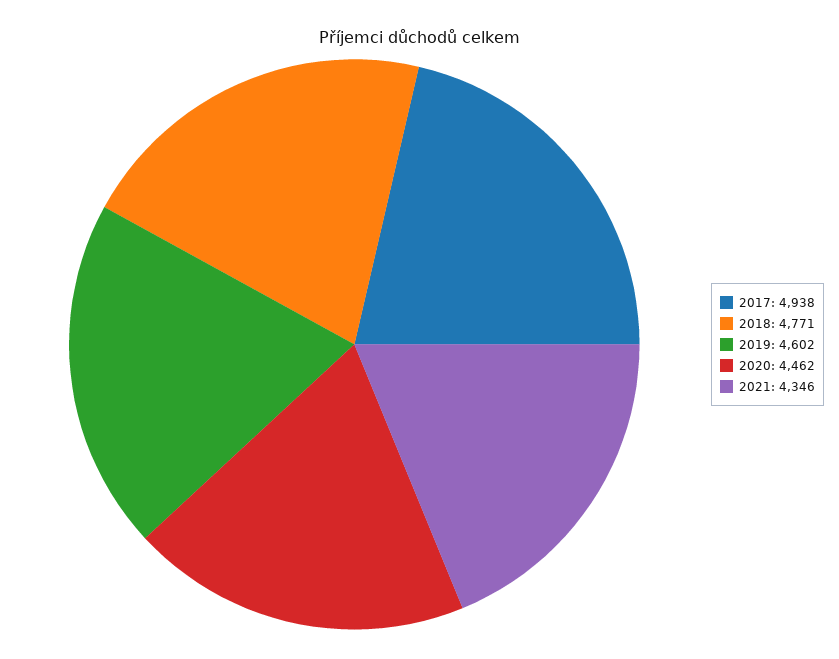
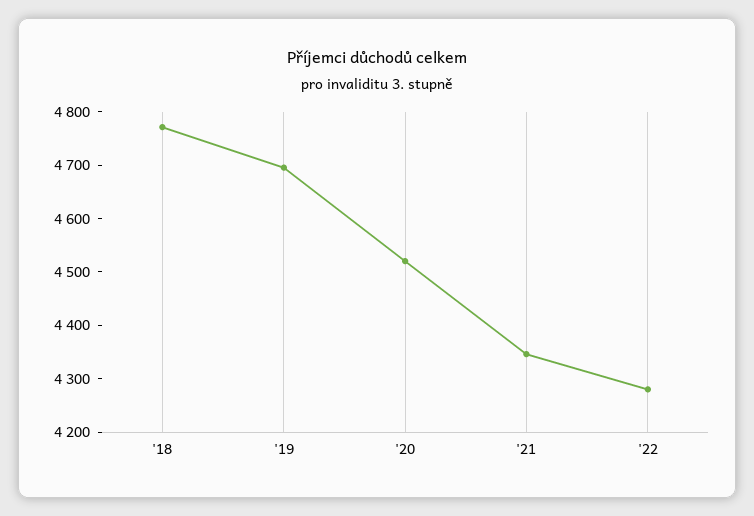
2017: 4938 -> none
2019: 4602 -> 4700
2020: 4462 -> 4520
'22: none -> 4280

